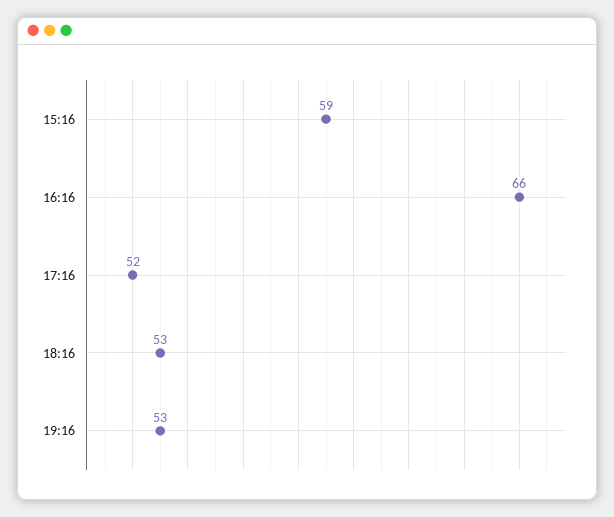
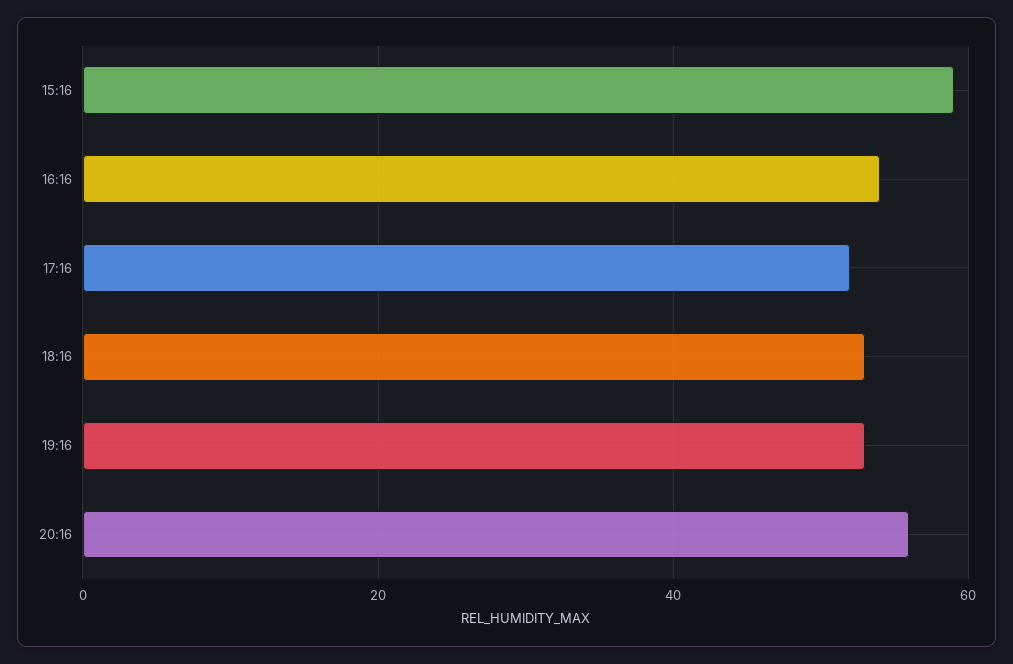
16:16: 66 -> 55
20:16: none -> 55

